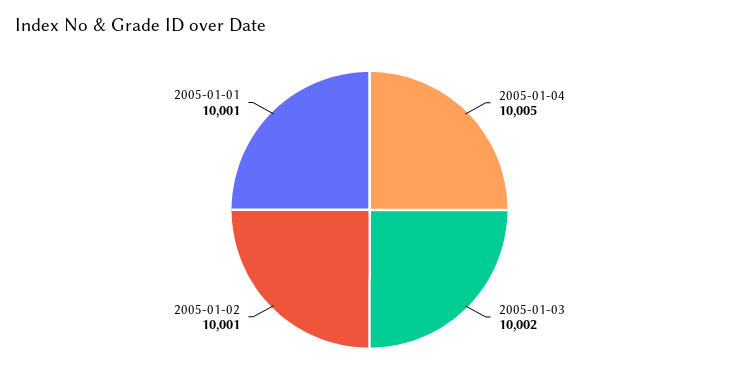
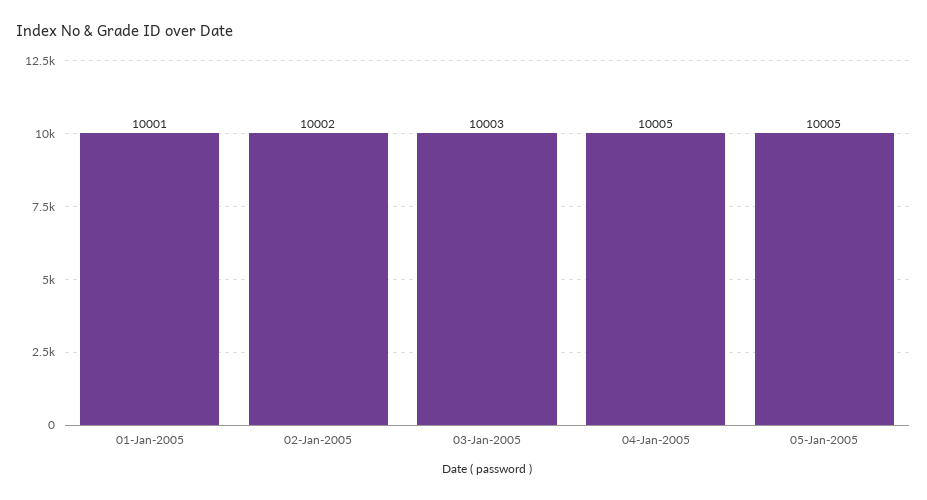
2005-01-03: 10002 -> 10003
2005-01-02: 10001 -> 10002
05-Jan-2005: none -> 10005

